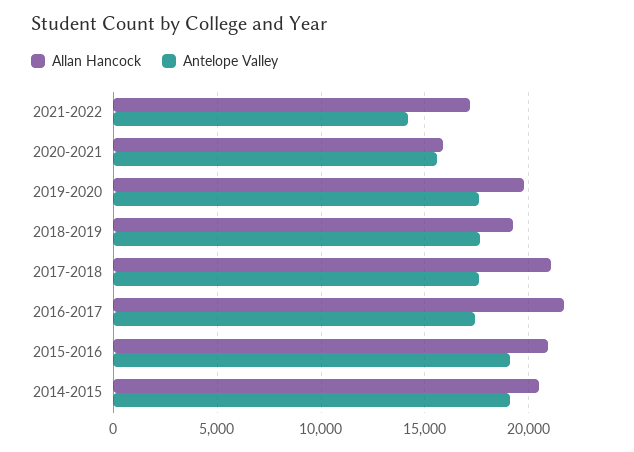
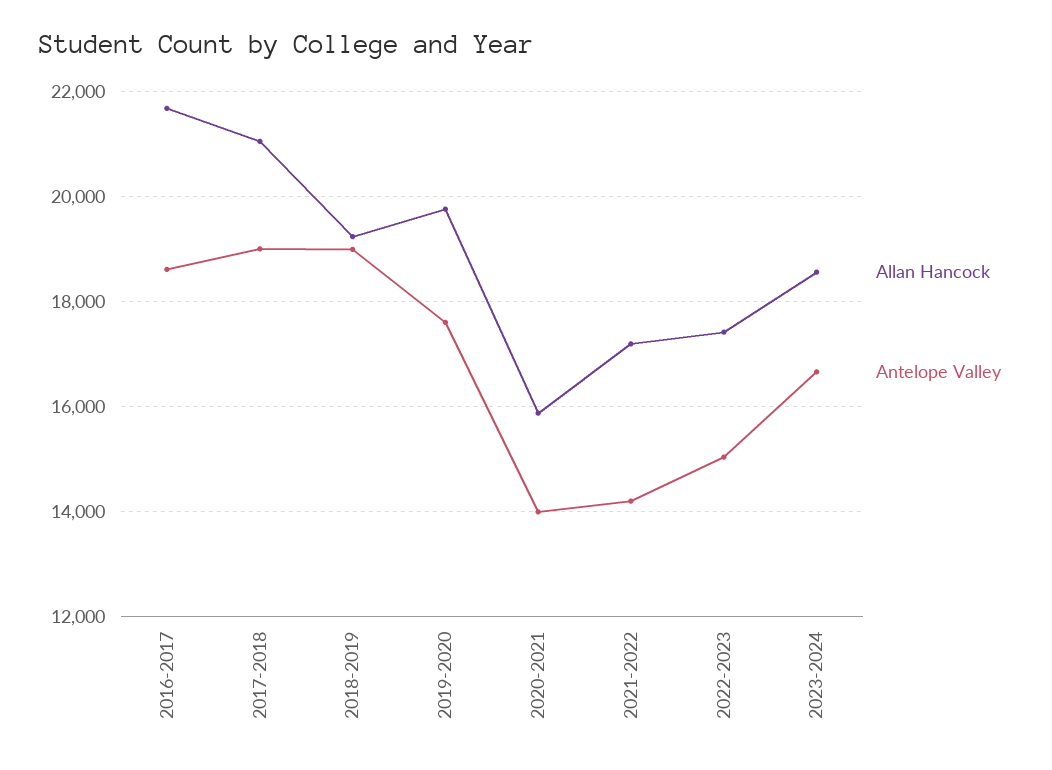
Antelope Valley, 2020-2021: 15500 -> 14000
Antelope Valley, 2018-2019: 17500 -> 19000
Antelope Valley, 2017-2018: 17500 -> 19000
Antelope Valley, 2016-2017: 17500 -> 18600
Allan Hancock, 2015-2016: 21000 -> none
Antelope Valley, 2015-2016: 19000 -> none
Allan Hancock, 2014-2015: 20500 -> none
Antelope Valley, 2014-2015: 19000 -> none
Allan Hancock, 2022-2023: none -> 17400
Antelope Valley, 2022-2023: none -> 15000
Allan Hancock, 2023-2024: none -> 18600
Antelope Valley, 2023-2024: none -> 16600

